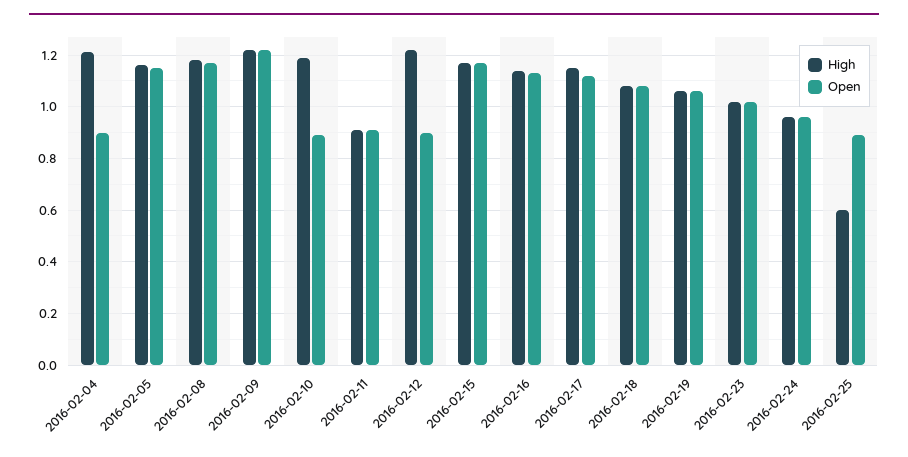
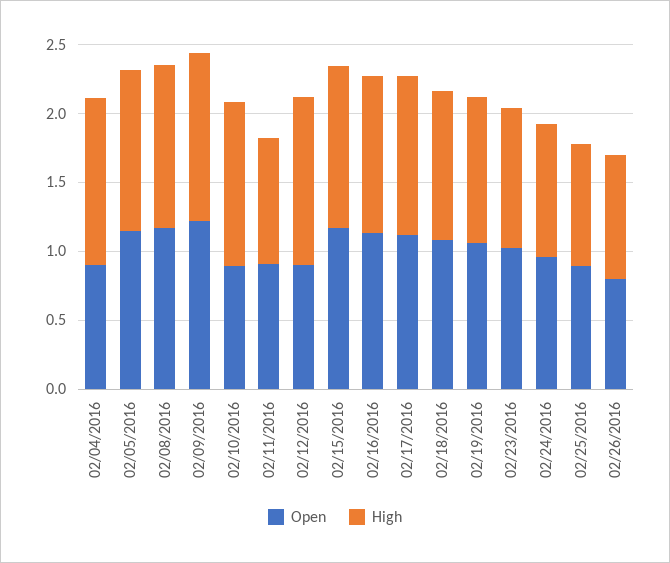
High, 2016-02-25: 0.6 -> 0.9
Open, 02/26/2016: none -> 0.8
High, 02/26/2016: none -> 0.9

